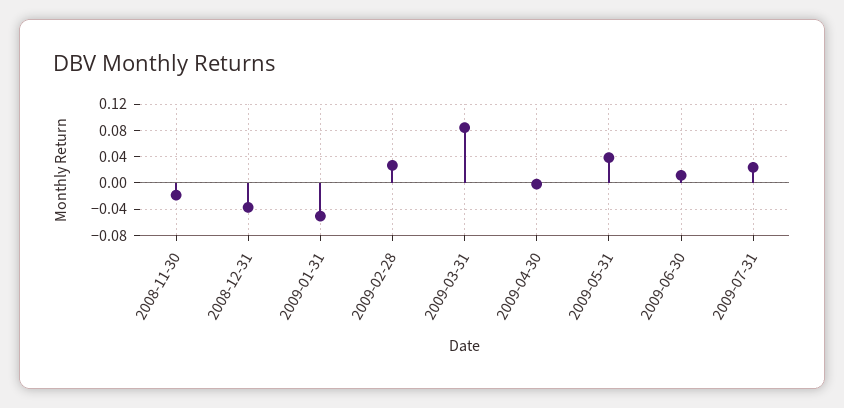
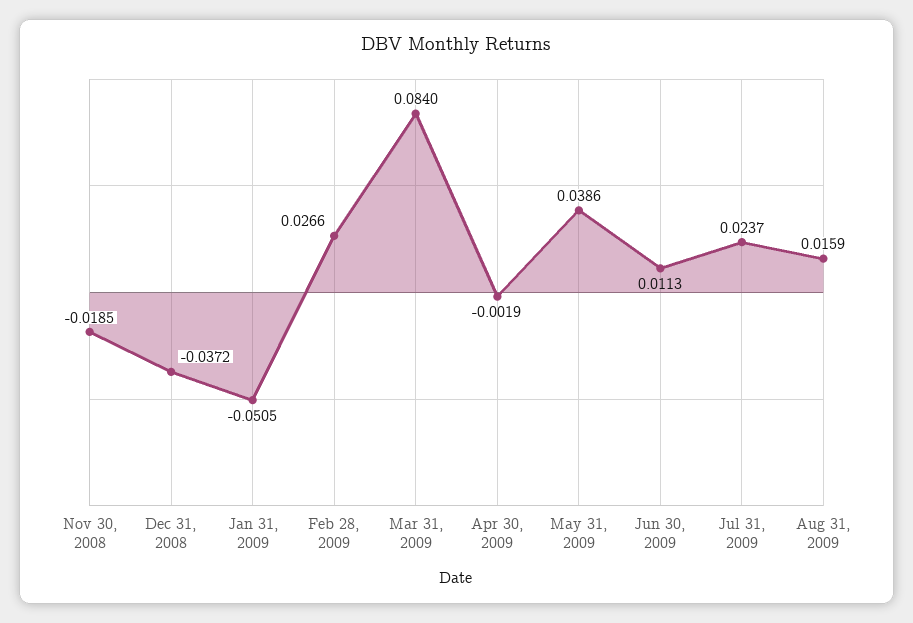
Aug 31, 2009: none -> 0.0159

